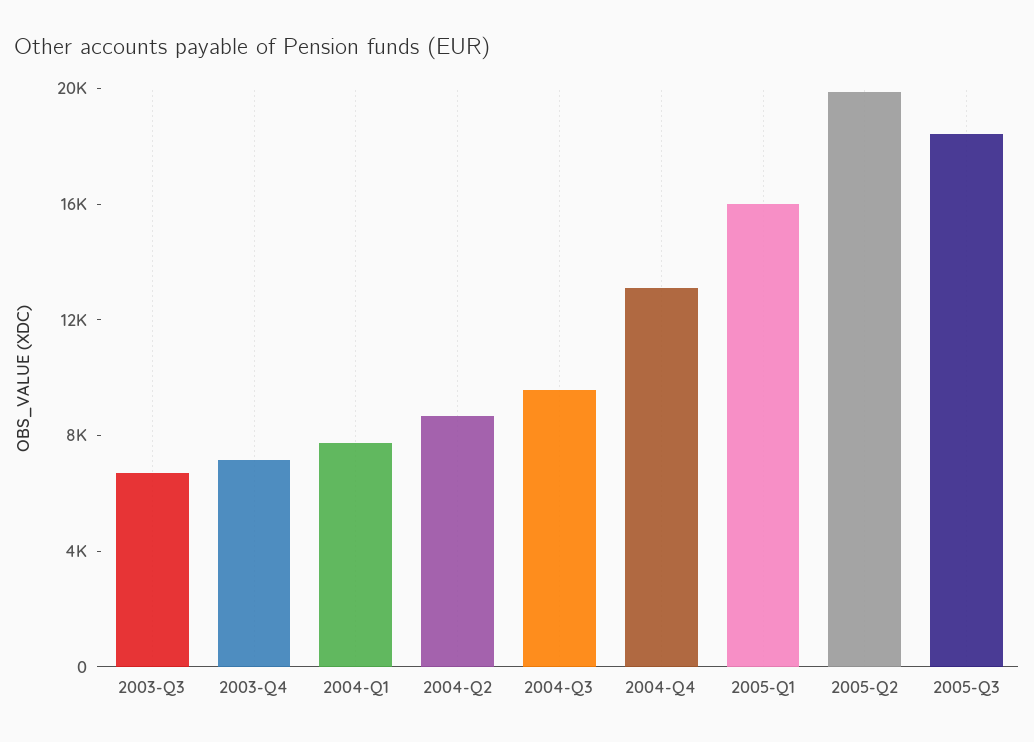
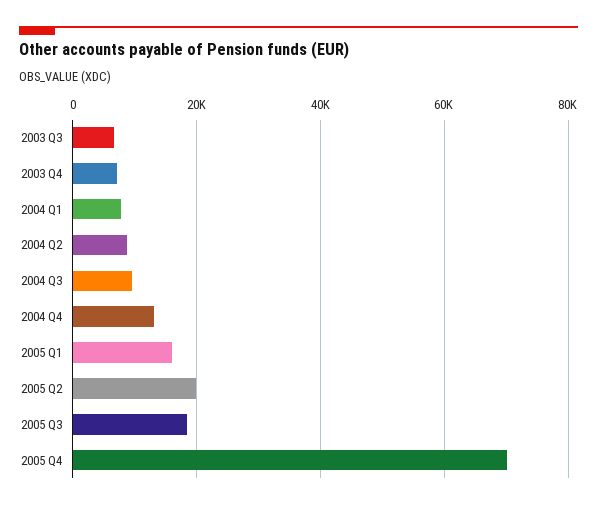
2005 Q4: none -> 70000

